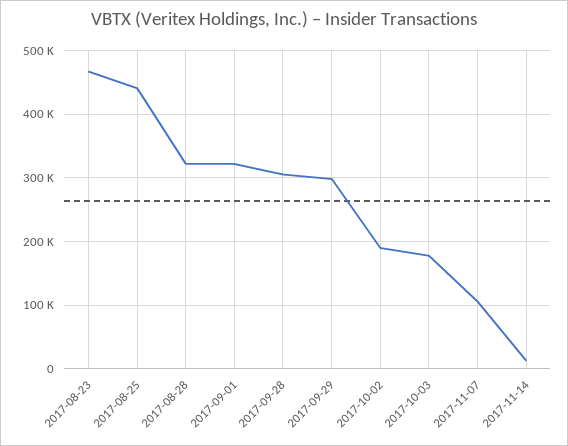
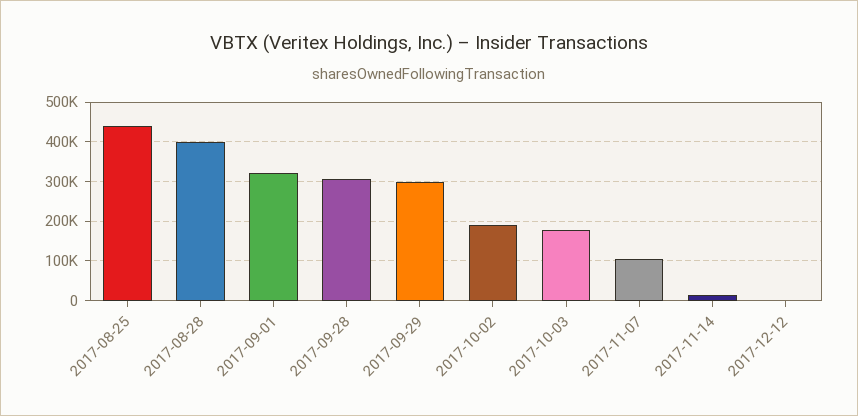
2017-08-23: 470000 -> none
2017-08-28: 320000 -> 400000
2017-12-12: none -> 0

